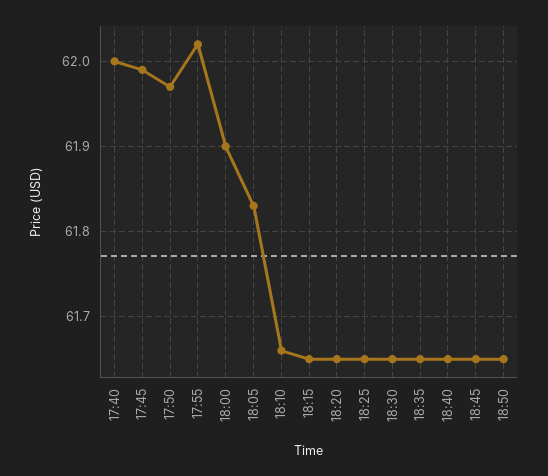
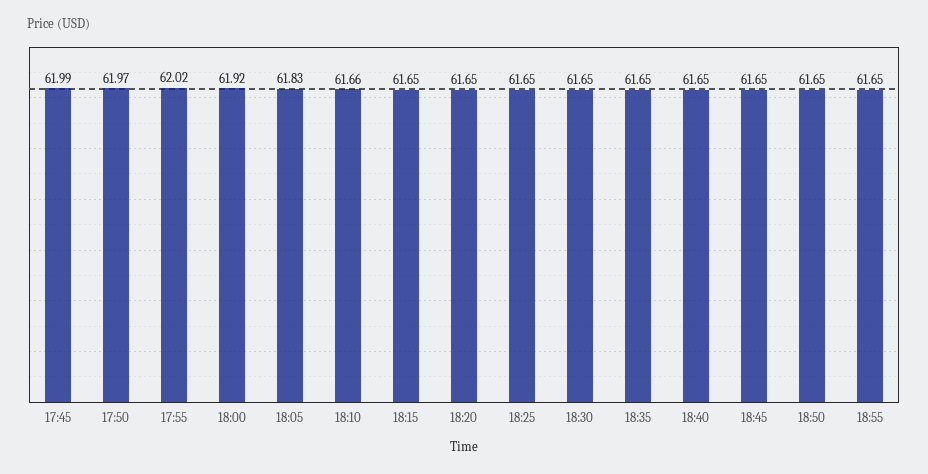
17:40: 62 -> none
18:00: 61.9 -> 61.92
18:55: none -> 61.65

